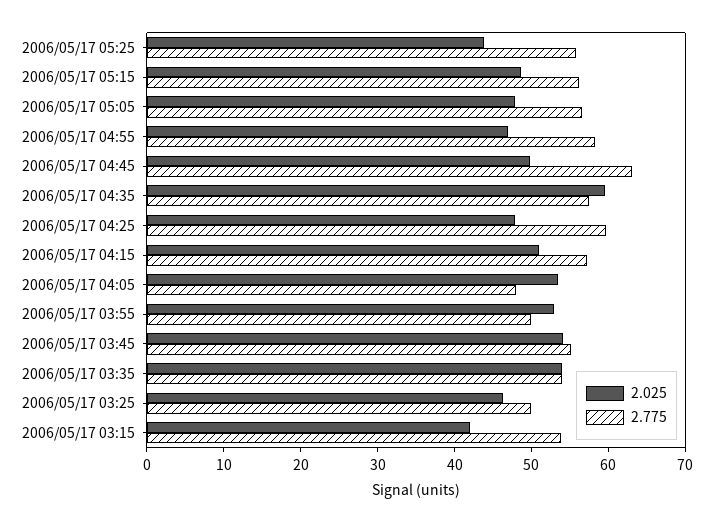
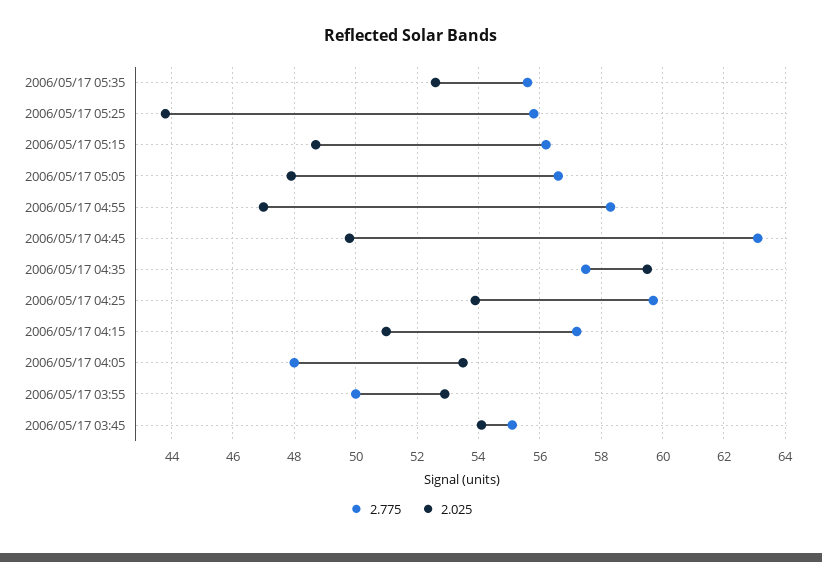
2.025, 2006/05/17 04:25: 48 -> 54
2.025, 2006/05/17 03:35: 54 -> none
2.775, 2006/05/17 03:35: 54 -> none
2.025, 2006/05/17 03:25: 46 -> none
2.775, 2006/05/17 03:25: 50 -> none
2.025, 2006/05/17 03:15: 42 -> none
2.775, 2006/05/17 03:15: 54 -> none
2.775, 2006/05/17 05:35: none -> 55.5
2.025, 2006/05/17 05:35: none -> 52.5

